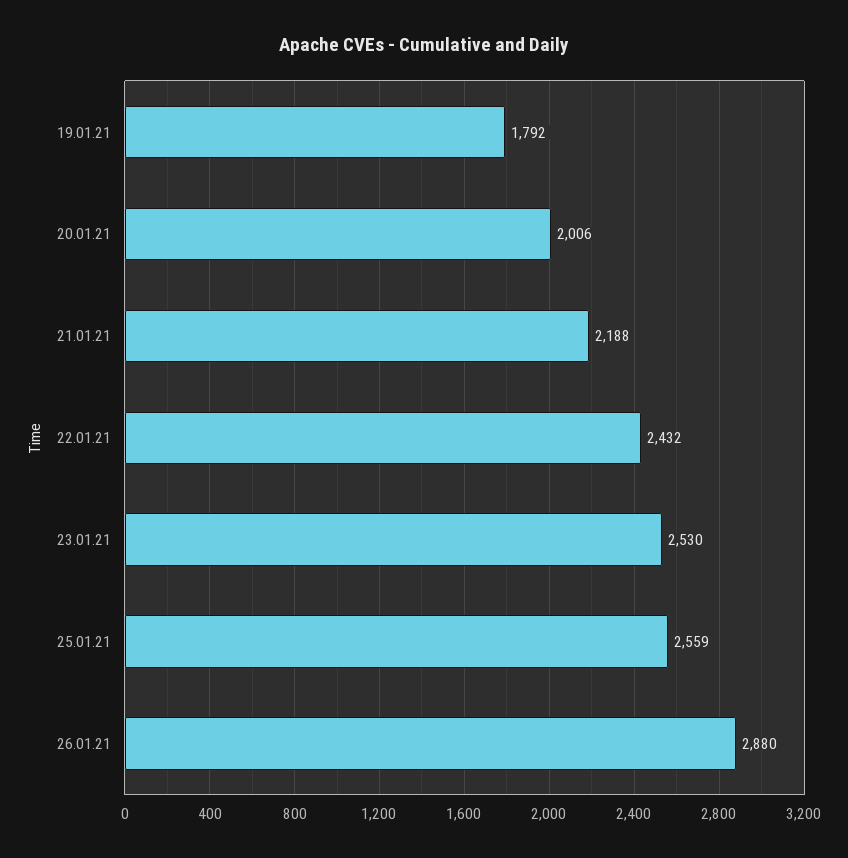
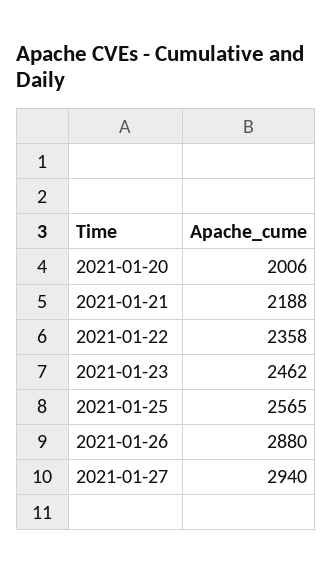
19.01.21: 1792 -> none
22.01.21: 2432 -> 2358
23.01.21: 2530 -> 2462
25.01.21: 2559 -> 2565
2021-01-27: none -> 2940

